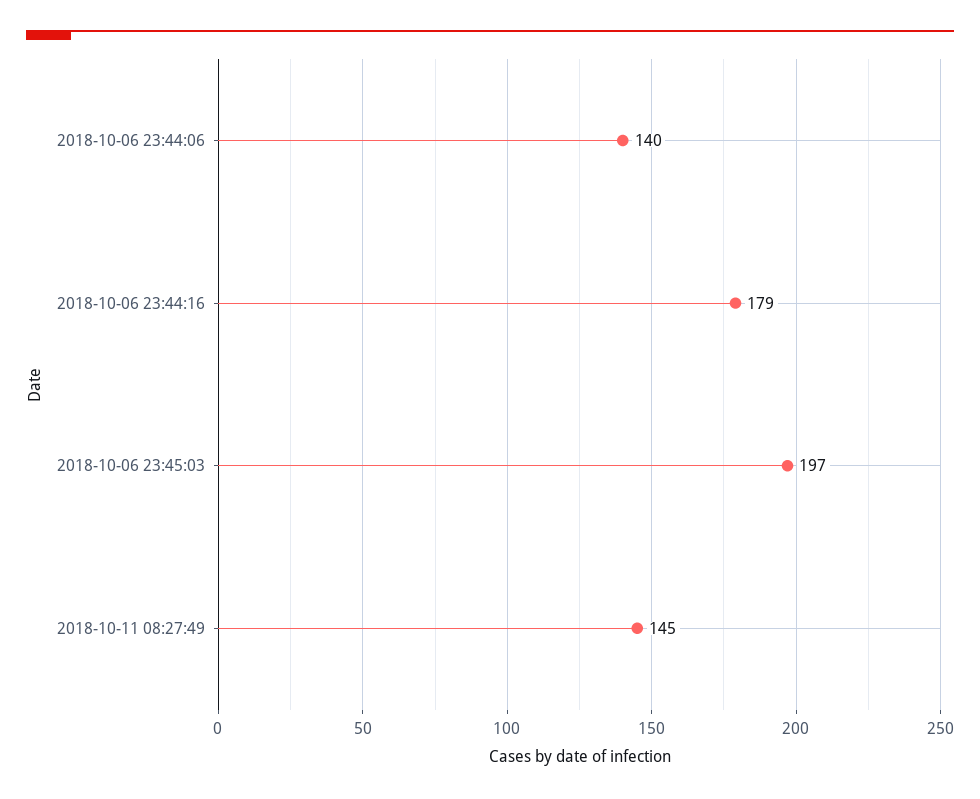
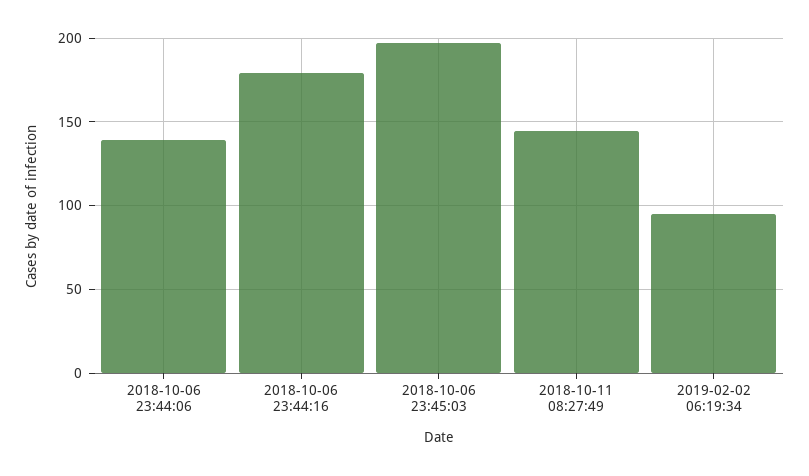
2019-02-02 06:19:34: none -> 95

